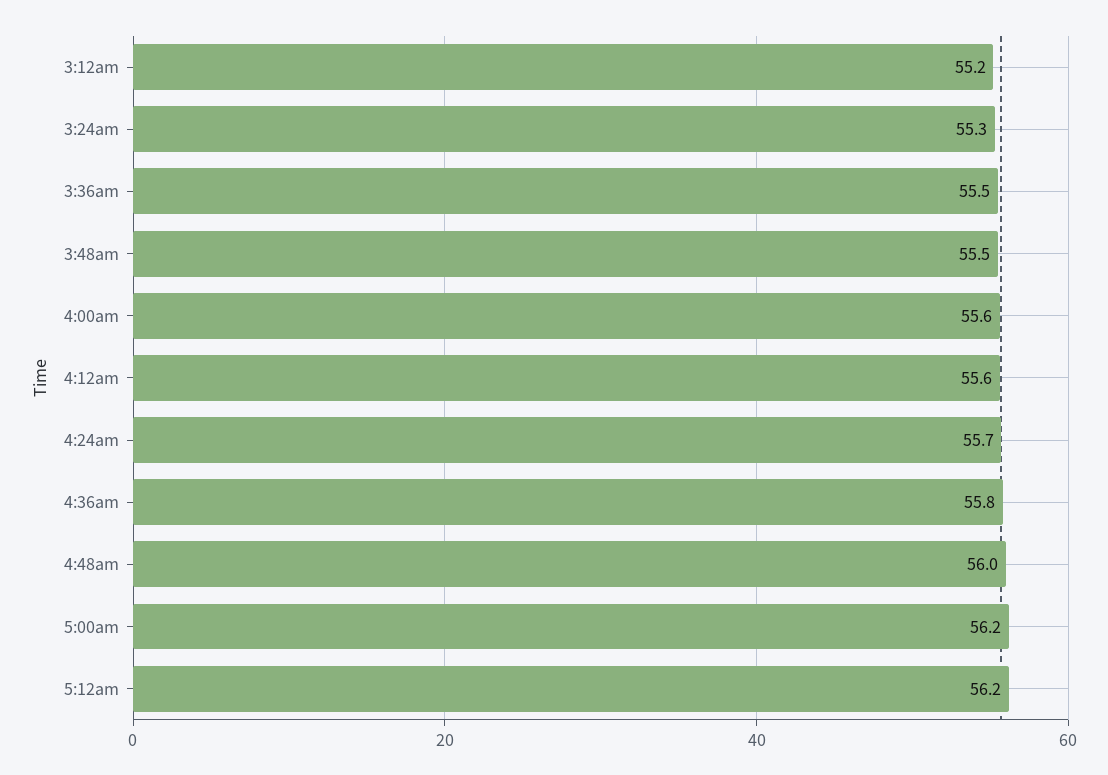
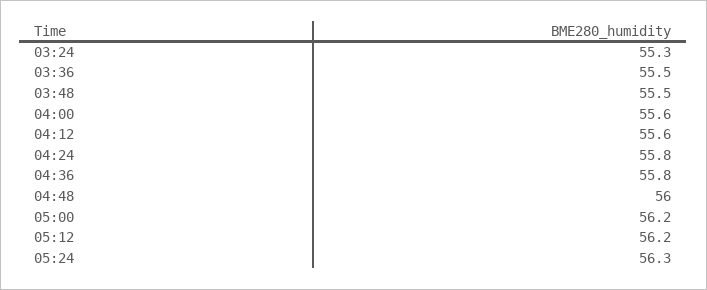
3:12am: 55.2 -> none
4:24am: 55.7 -> 55.8
05:24: none -> 56.3

